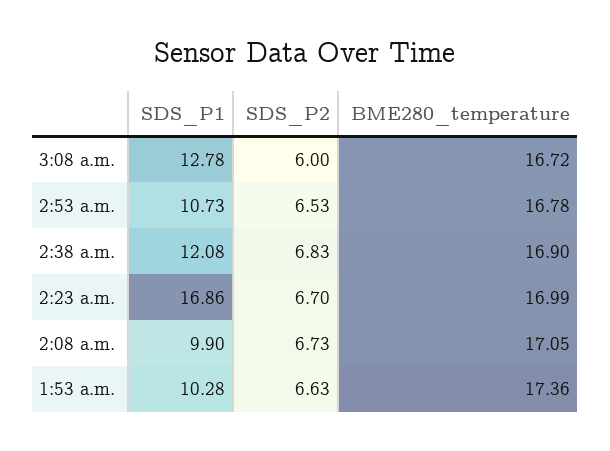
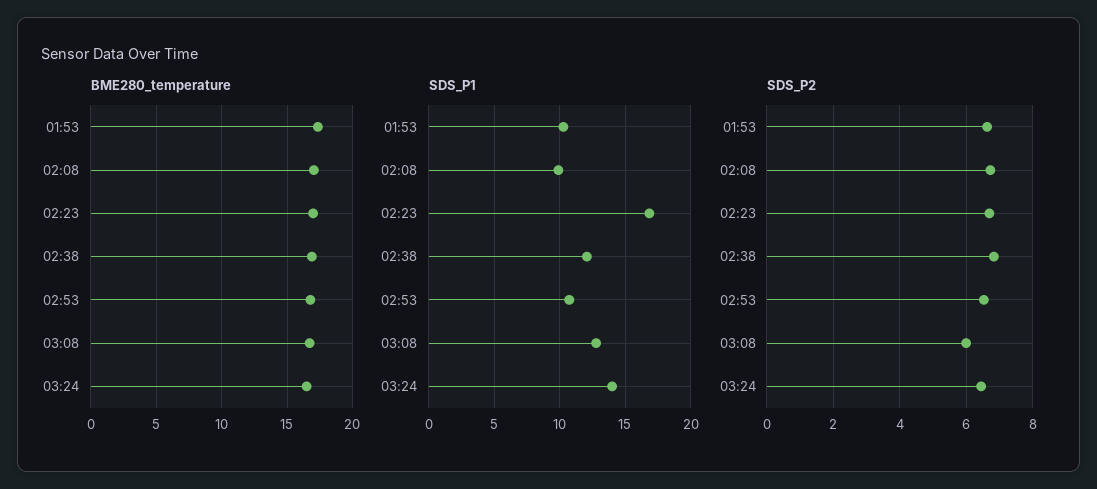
BME280_temperature, 03:24: none -> 16.5
SDS_P1, 03:24: none -> 14
SDS_P2, 03:24: none -> 6.4

